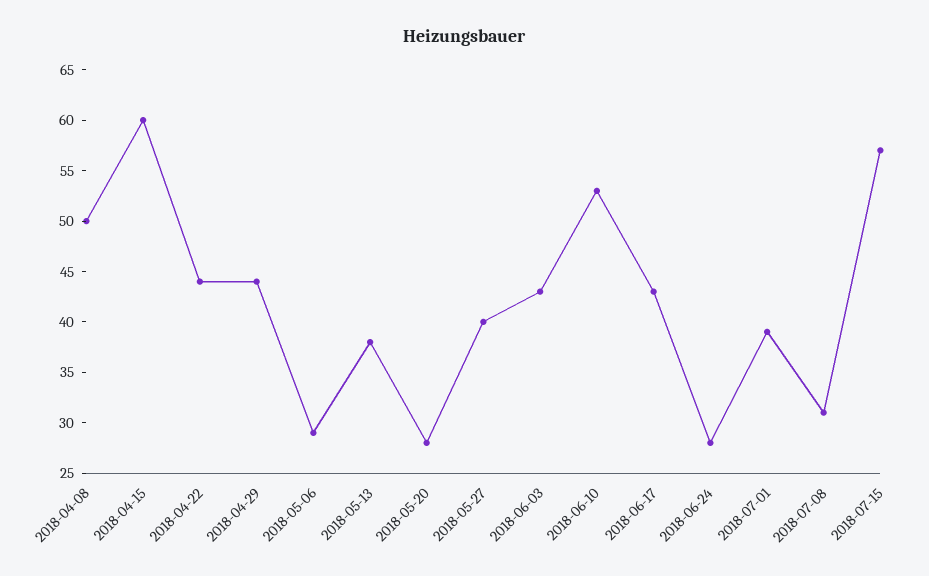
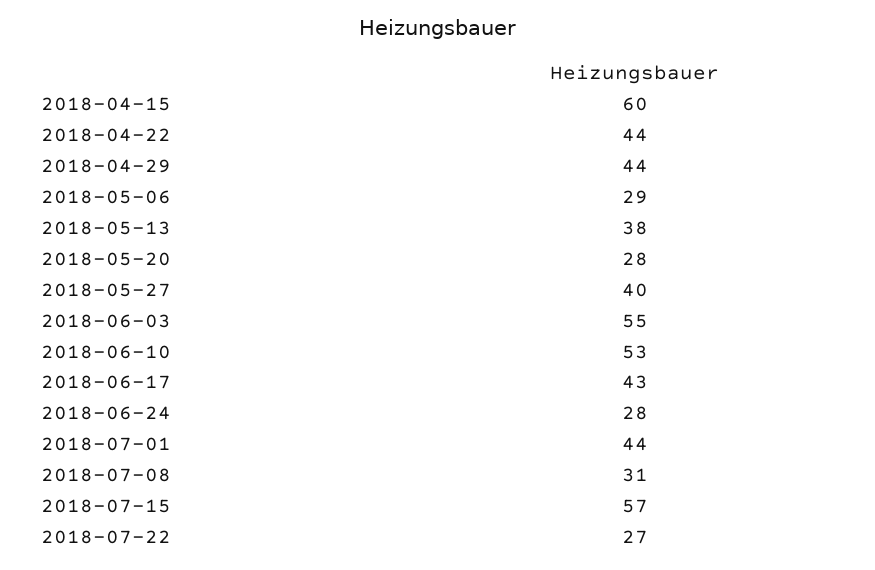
2018-04-08: 50 -> none
2018-06-03: 43 -> 55
2018-07-01: 39 -> 44
2018-07-22: none -> 27

